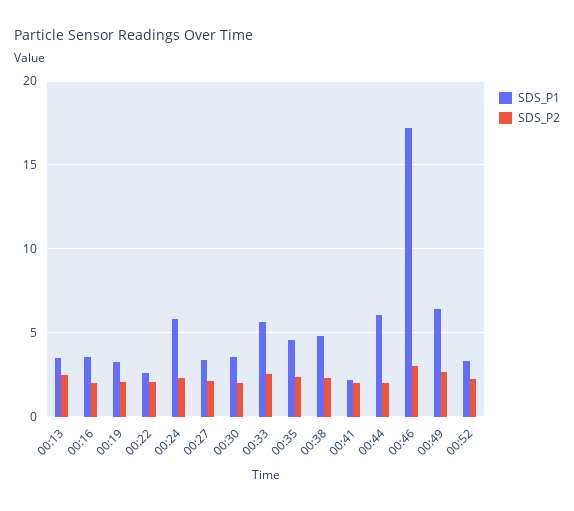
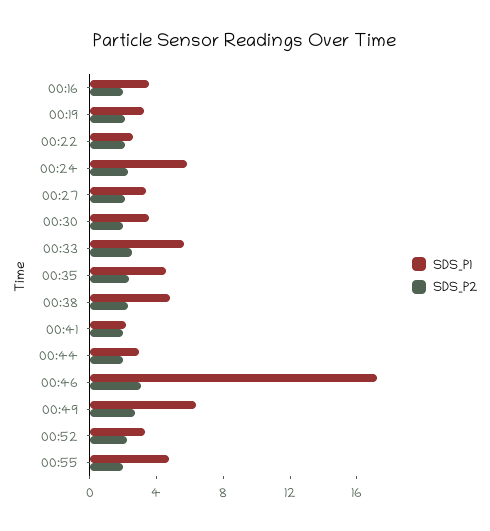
SDS_P1, 00:13: 3.5 -> none
SDS_P2, 00:13: 2.5 -> none
SDS_P1, 00:44: 6 -> 3
SDS_P1, 00:55: none -> 5
SDS_P2, 00:55: none -> 2

